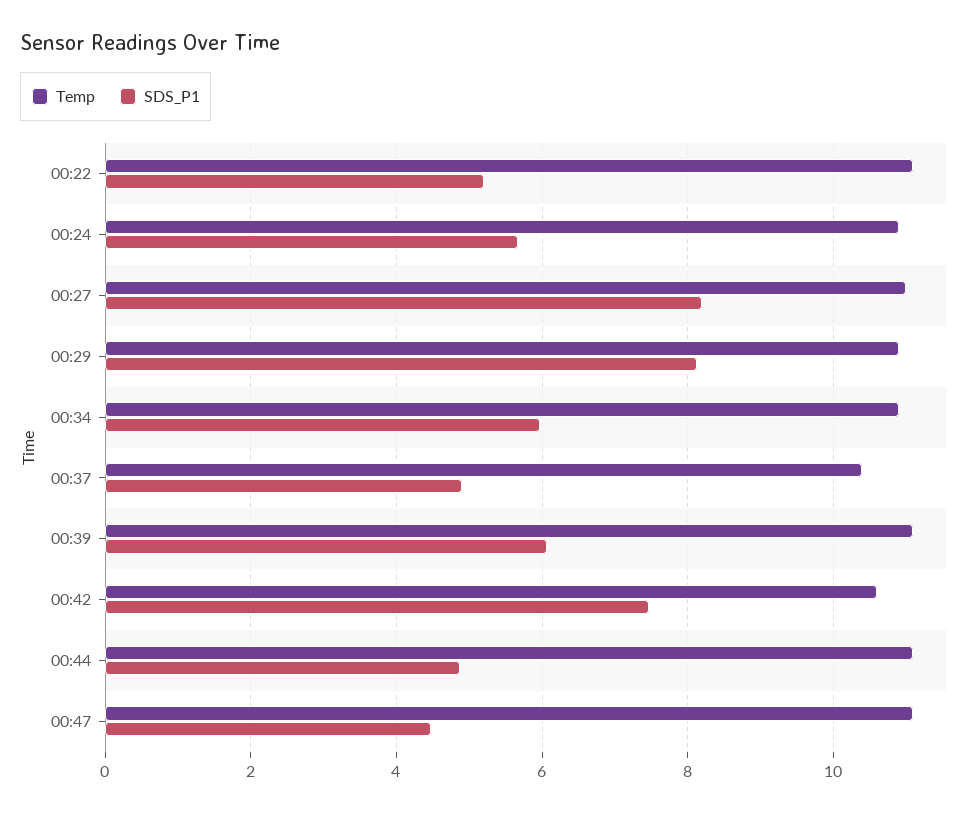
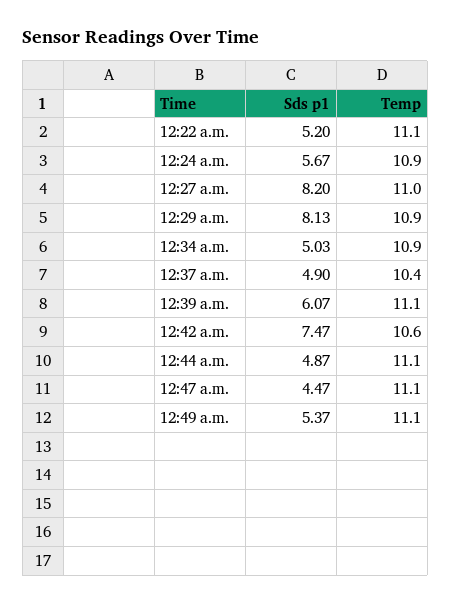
SDS_P1, 00:34: 6 -> 5.03
SDS_P1, 12:49 a.m.: none -> 5.37
Temp, 12:49 a.m.: none -> 11.1

